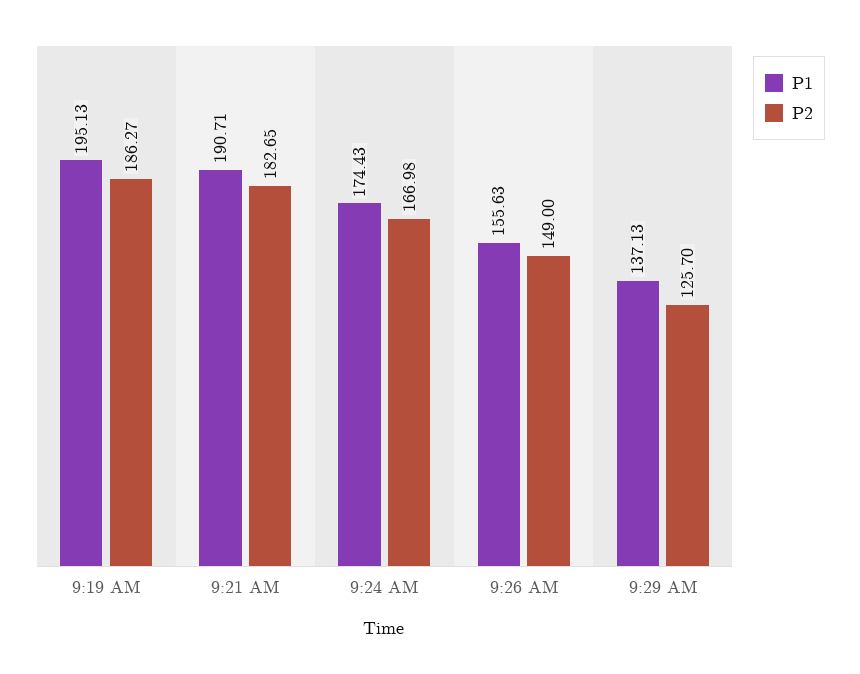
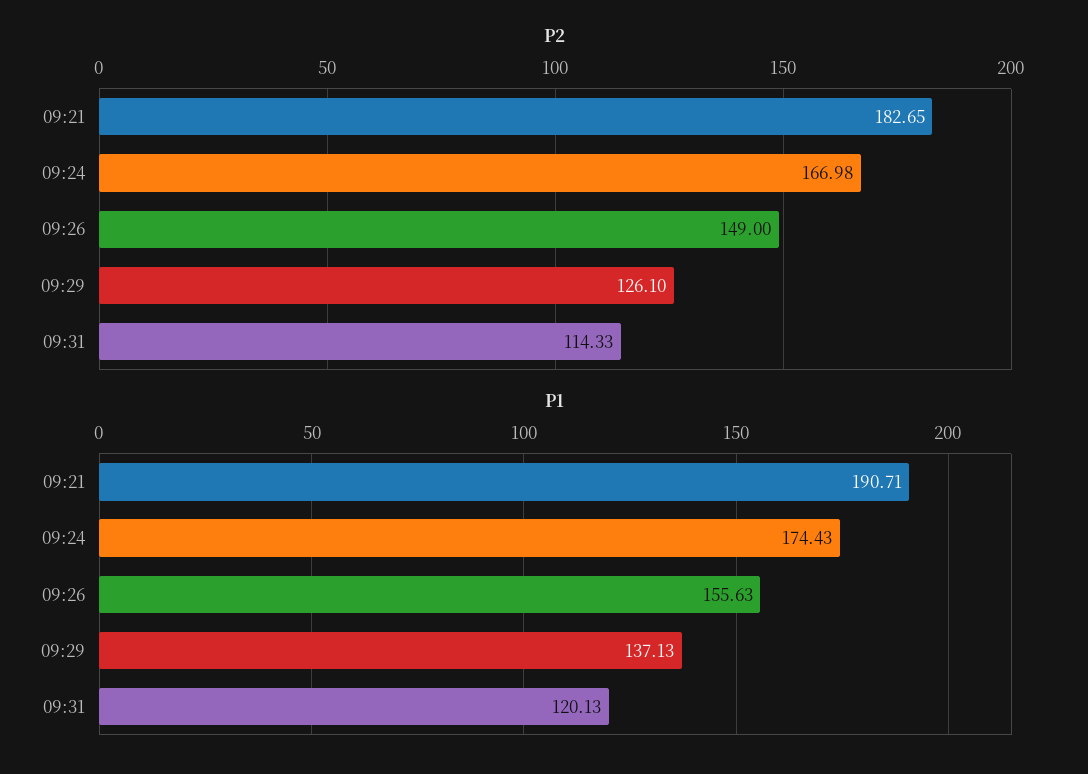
P1, 9:19 AM: 195.13 -> none
P2, 9:19 AM: 186.27 -> none
P2, 9:29 AM: 125.7 -> 126.1
P2, 09:31: none -> 114.33
P1, 09:31: none -> 120.13

